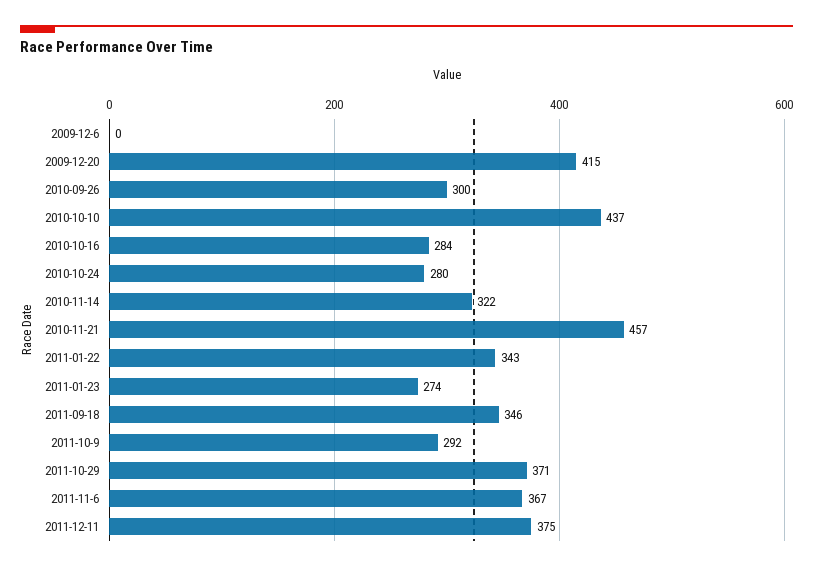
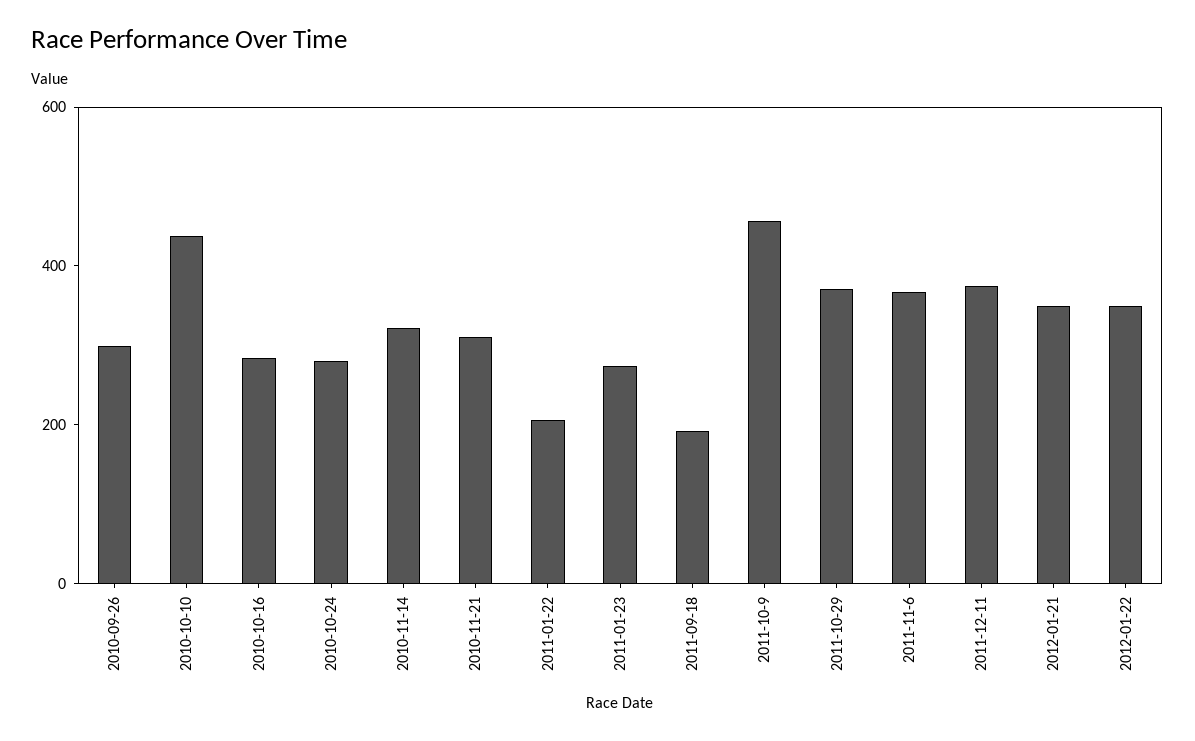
2009-12-6: 0 -> none
2009-12-20: 415 -> none
2010-11-21: 457 -> 300
2011-01-22: 343 -> 200
2011-09-18: 346 -> 200
2011-10-9: 292 -> 450
2012-01-21: none -> 350
2012-01-22: none -> 350

